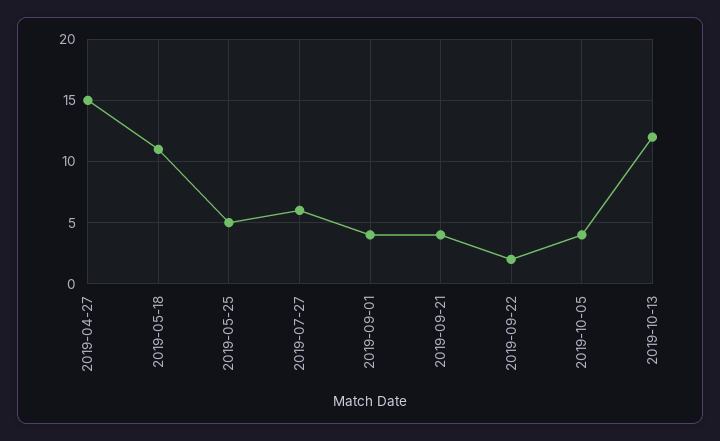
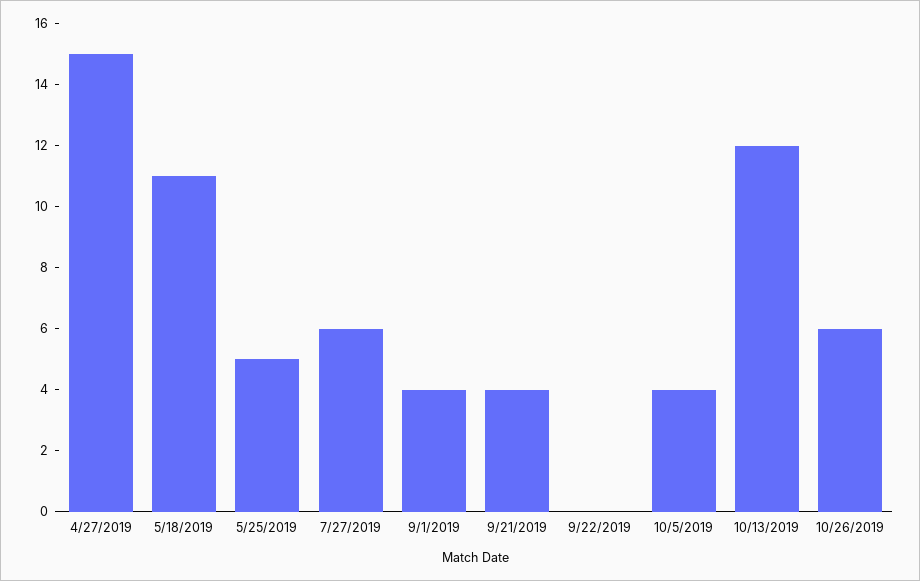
2019-09-22: 2 -> 0
10/26/2019: none -> 6

